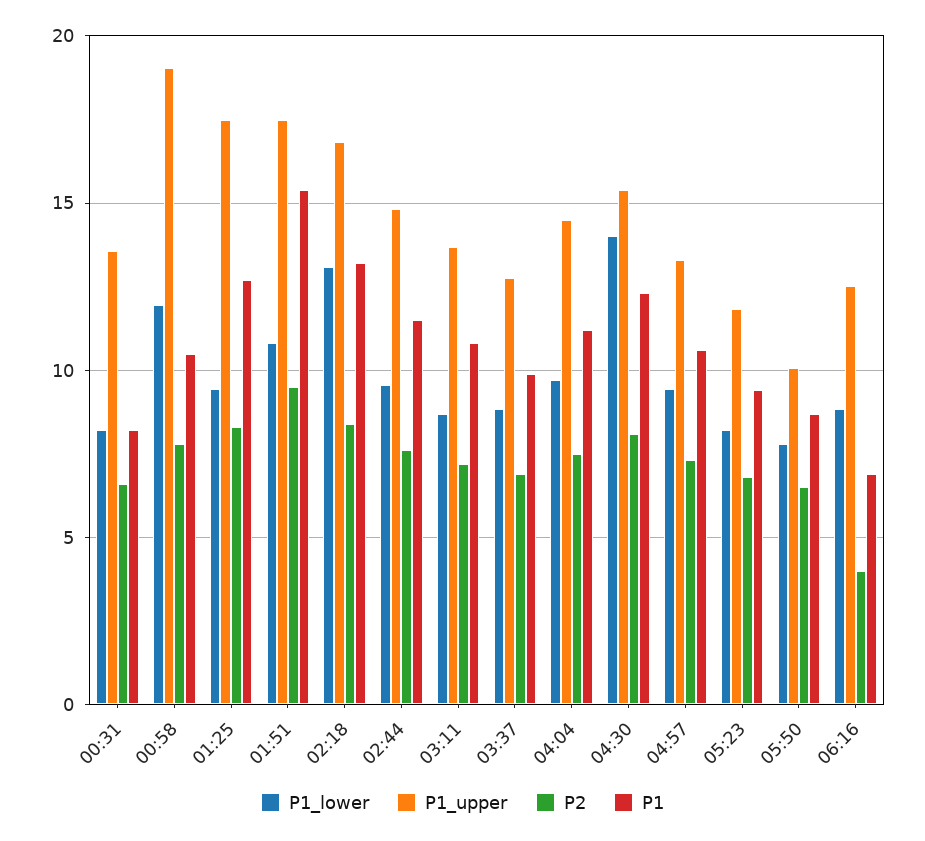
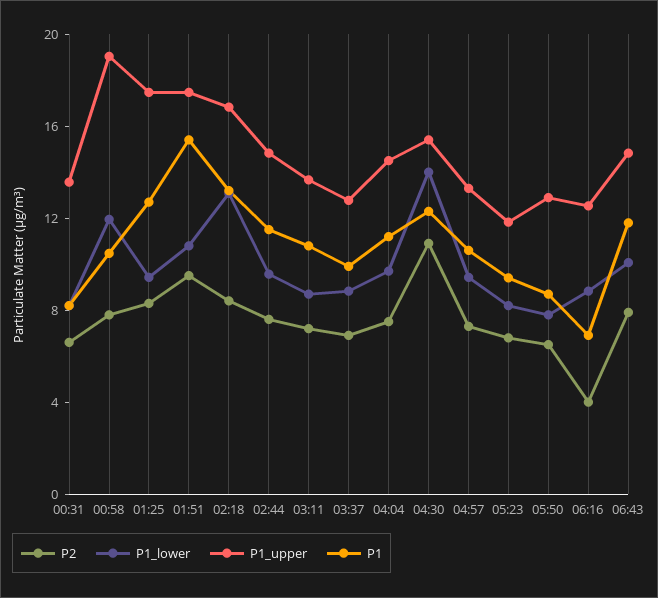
P2, 04:30: 8 -> 11
P1_upper, 05:50: 10 -> 13
P2, 06:43: none -> 8
P1_lower, 06:43: none -> 10
P1_upper, 06:43: none -> 15
P1, 06:43: none -> 12

